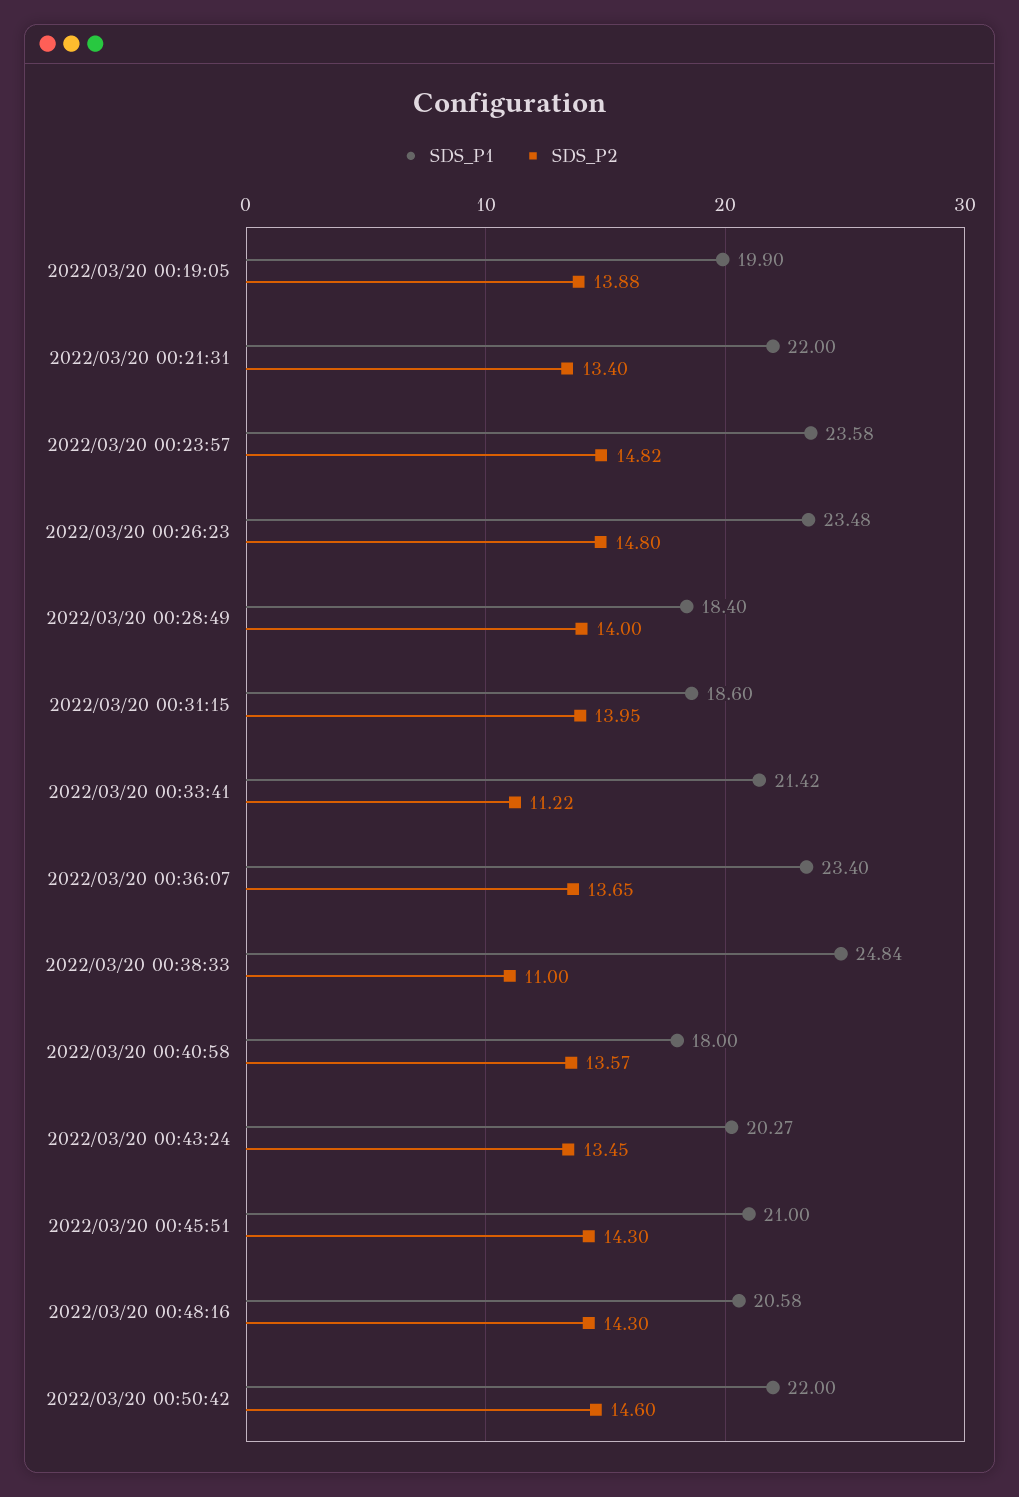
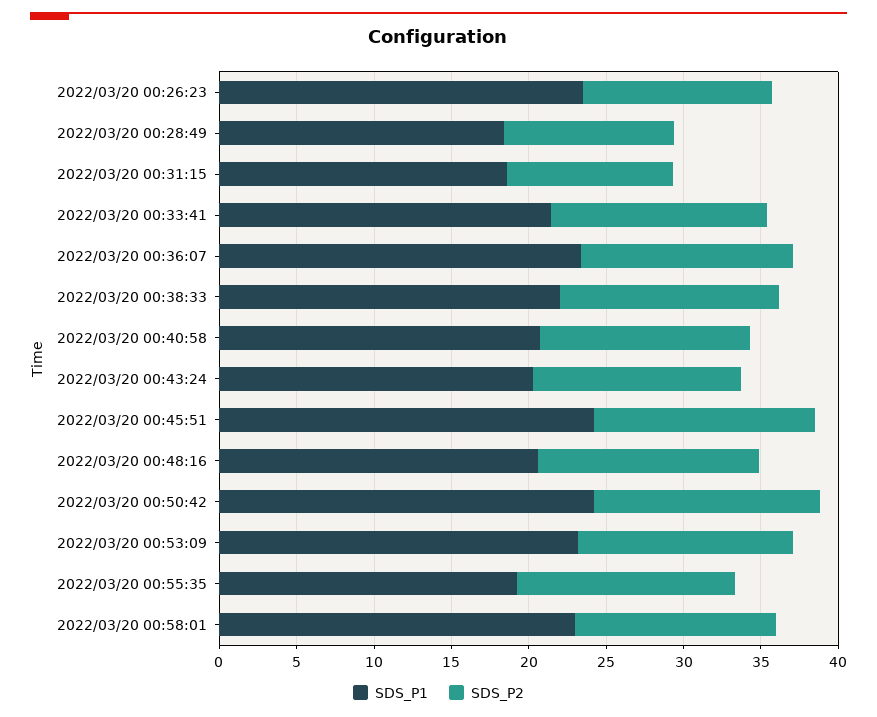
SDS_P1, 2022/03/20 00:19:05: 19.9 -> none
SDS_P2, 2022/03/20 00:19:05: 13.88 -> none
SDS_P1, 2022/03/20 00:21:31: 22 -> none
SDS_P2, 2022/03/20 00:21:31: 13.4 -> none
SDS_P1, 2022/03/20 00:23:57: 23.58 -> none
SDS_P2, 2022/03/20 00:23:57: 14.82 -> none
SDS_P2, 2022/03/20 00:26:23: 14.8 -> 12
SDS_P2, 2022/03/20 00:28:49: 14 -> 11
SDS_P2, 2022/03/20 00:31:15: 13.95 -> 11
SDS_P2, 2022/03/20 00:33:41: 11.22 -> 14
SDS_P1, 2022/03/20 00:38:33: 24.84 -> 22
SDS_P2, 2022/03/20 00:38:33: 11 -> 14
SDS_P1, 2022/03/20 00:40:58: 18 -> 21
SDS_P1, 2022/03/20 00:45:51: 21 -> 24
SDS_P1, 2022/03/20 00:50:42: 22 -> 24
SDS_P1, 2022/03/20 00:53:09: none -> 23
SDS_P2, 2022/03/20 00:53:09: none -> 14
SDS_P1, 2022/03/20 00:55:35: none -> 19
SDS_P2, 2022/03/20 00:55:35: none -> 14
SDS_P1, 2022/03/20 00:58:01: none -> 23
SDS_P2, 2022/03/20 00:58:01: none -> 13

